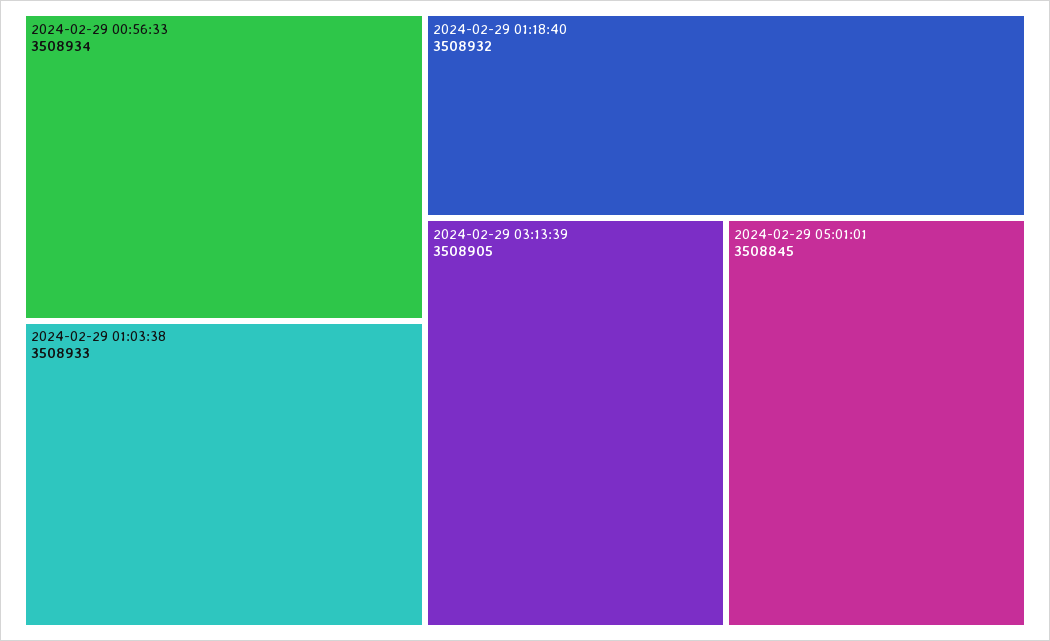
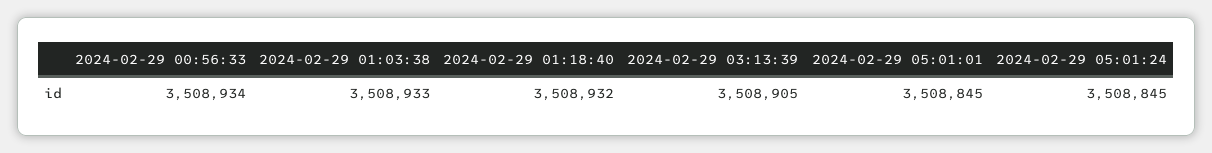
2024-02-29 05:01:24: none -> 3508845

